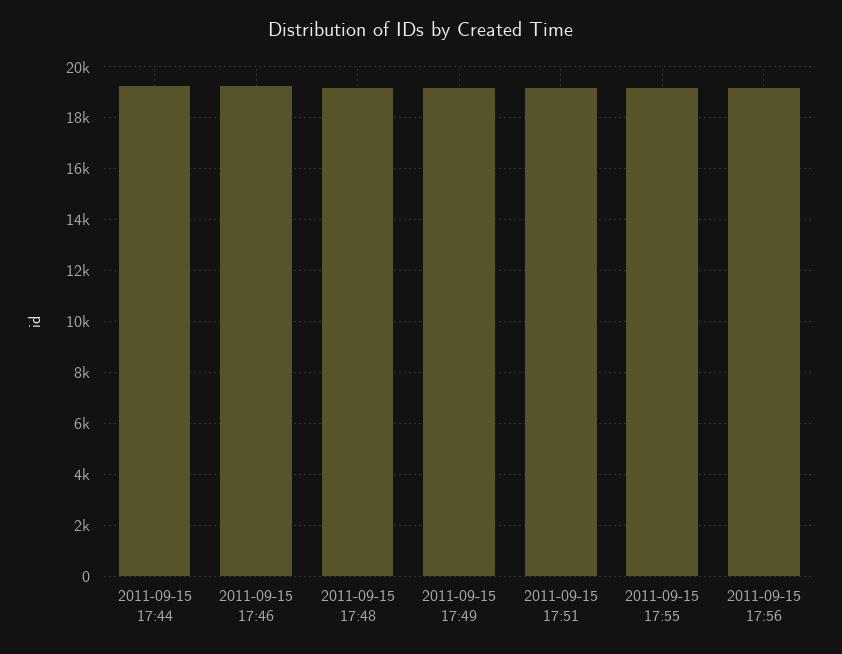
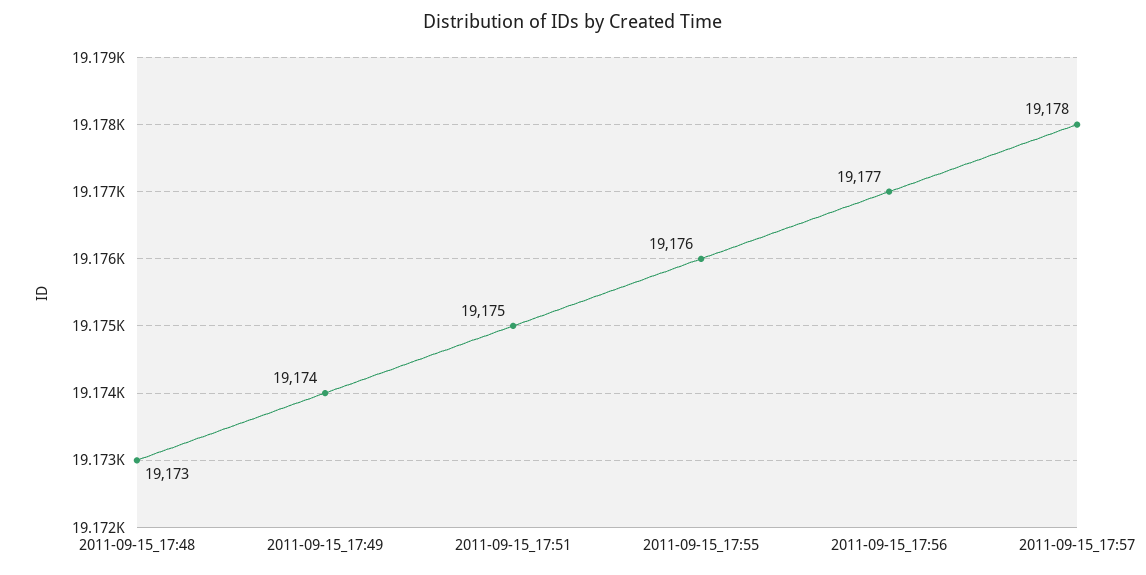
2011-09-15 17:44: 19250 -> none
2011-09-15 17:46: 19250 -> none
2011-09-15_17:57: none -> 19178

